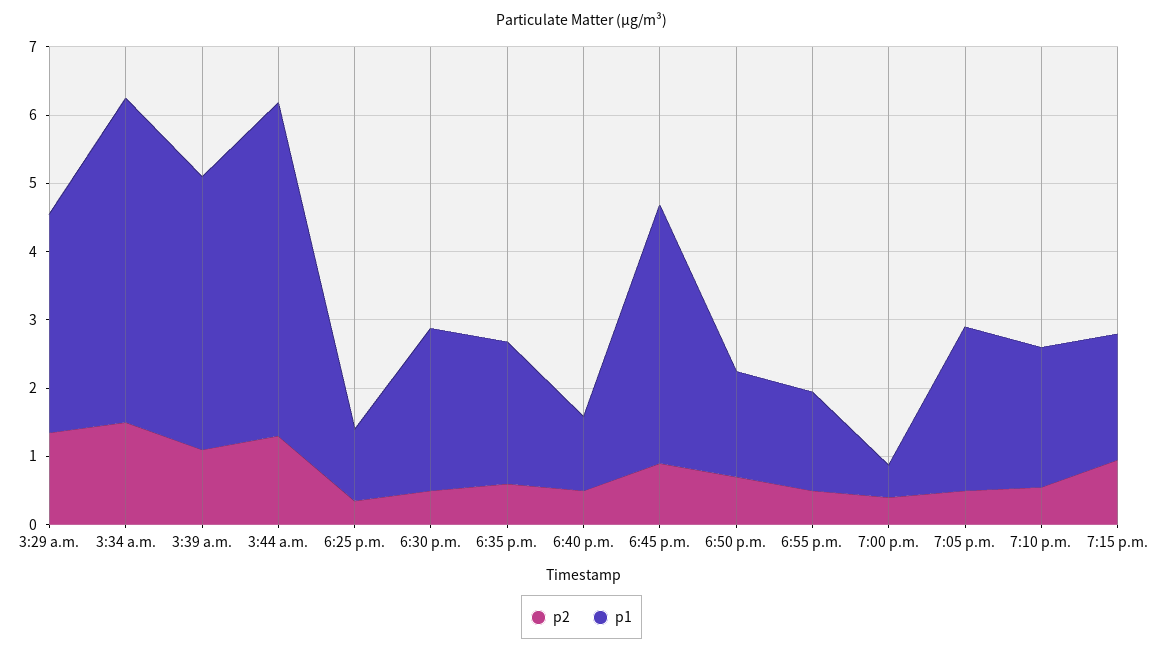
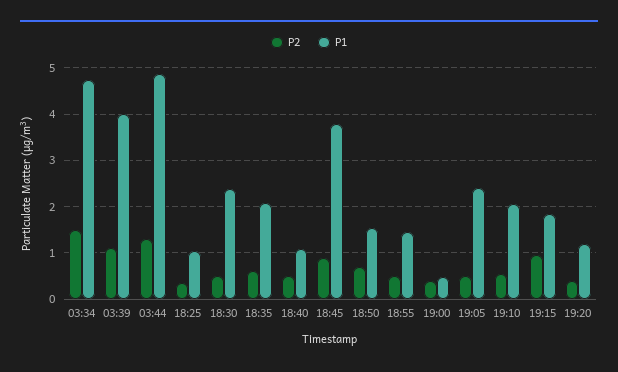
p2, 3:29 a.m.: 1.4 -> none
p1, 3:29 a.m.: 3.2 -> none
p2, 19:20: none -> 0.4
p1, 19:20: none -> 1.2

